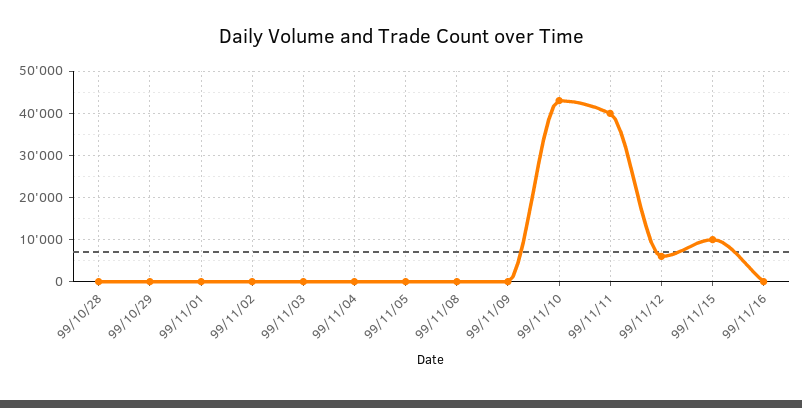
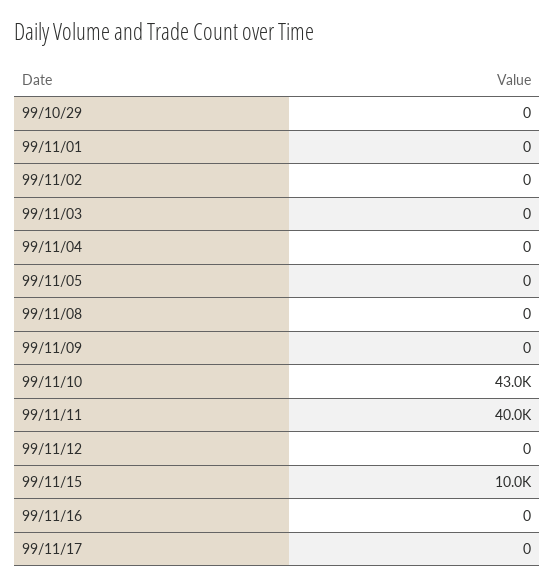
99/10/28: 0 -> none
99/11/12: 6000 -> 0
99/11/17: none -> 0

